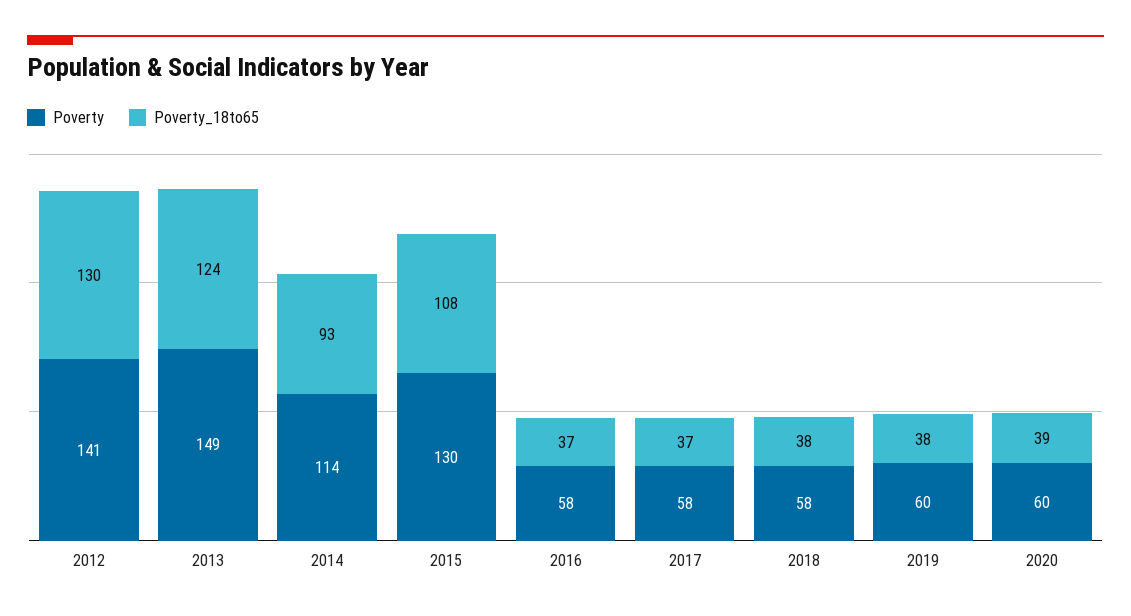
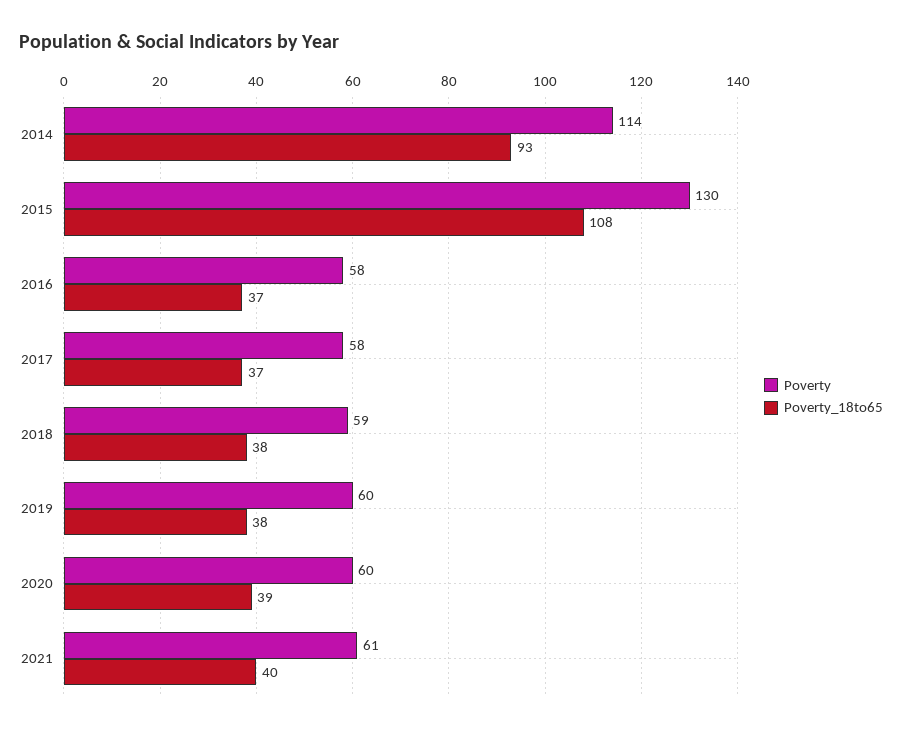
Poverty, 2012: 141 -> none
Poverty_18to65, 2012: 130 -> none
Poverty, 2013: 149 -> none
Poverty_18to65, 2013: 124 -> none
Poverty, 2018: 58 -> 59
Poverty, 2021: none -> 61
Poverty_18to65, 2021: none -> 40

